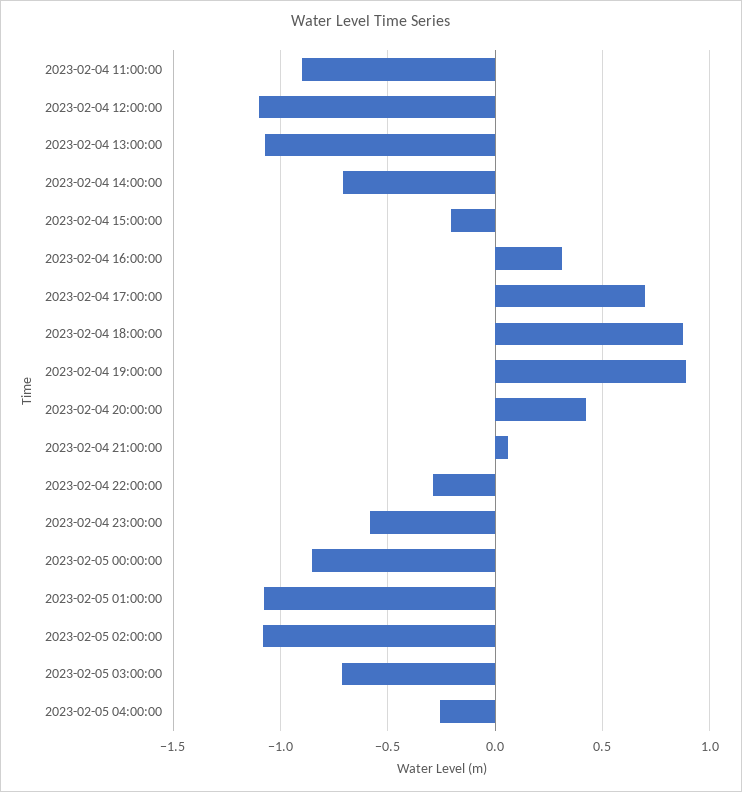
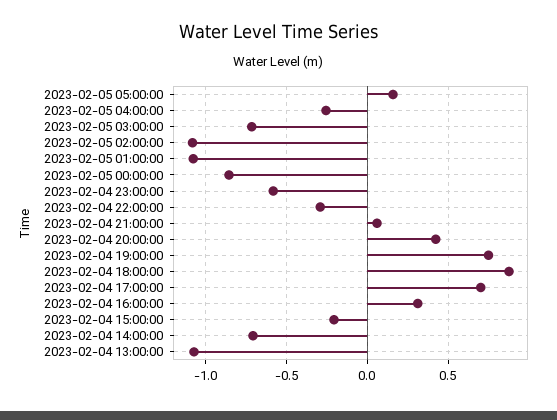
2023-02-04 11:00:00: -0.9 -> none
2023-02-04 12:00:00: -1.1 -> none
2023-02-04 19:00:00: 0.9 -> 0.75
2023-02-05 05:00:00: none -> 0.15

